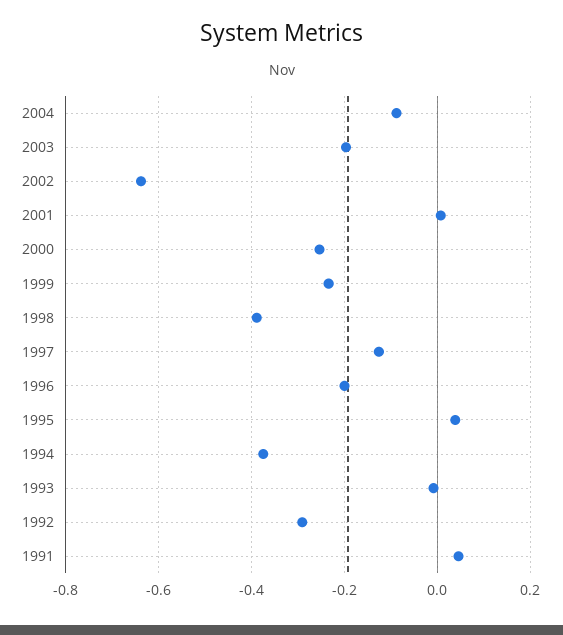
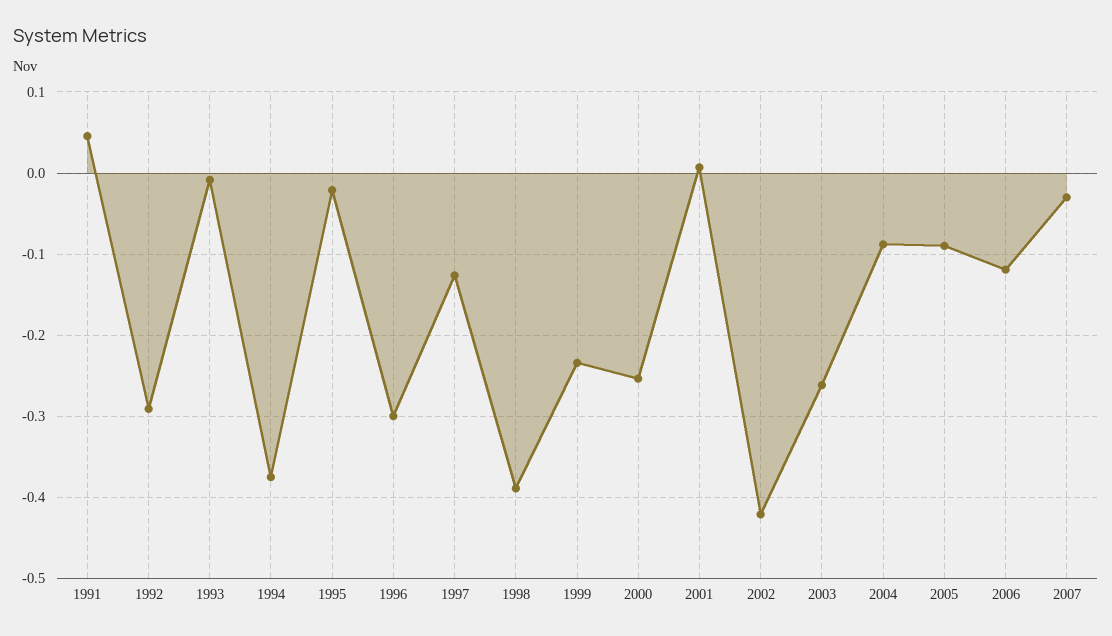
2003: -0.2 -> -0.26
2002: -0.64 -> -0.42
1996: -0.2 -> -0.3
1995: 0.04 -> -0.02
2005: none -> -0.09
2006: none -> -0.12
2007: none -> -0.03

